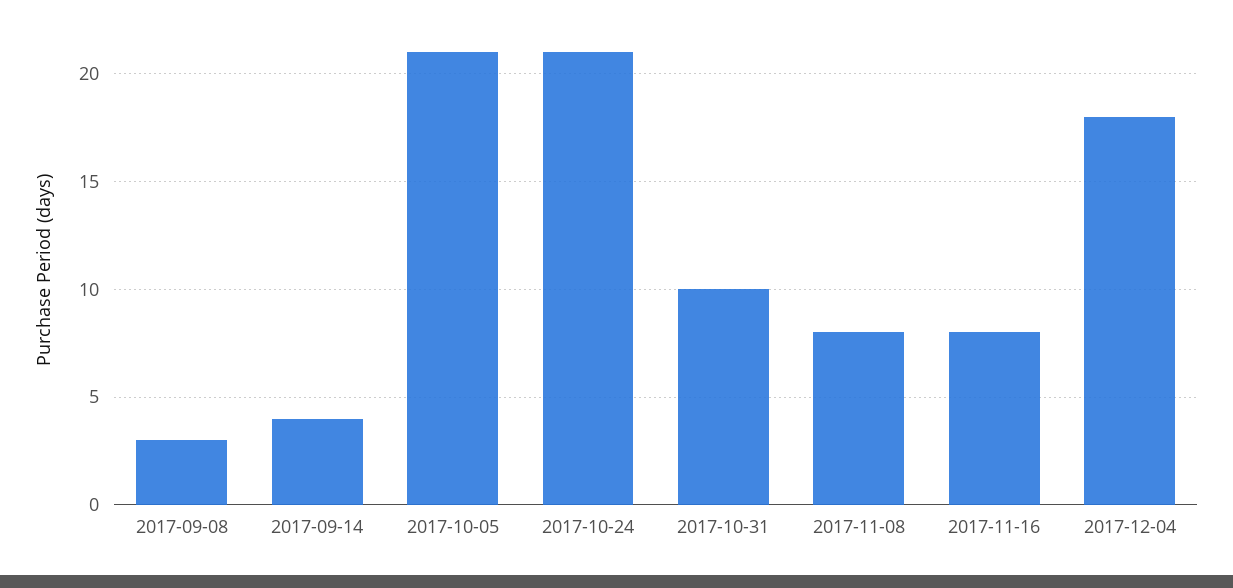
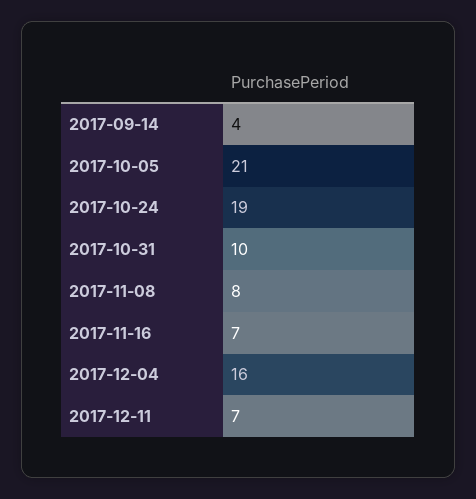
2017-09-08: 3 -> none
2017-10-24: 21 -> 19
2017-11-16: 8 -> 7
2017-12-04: 18 -> 16
2017-12-11: none -> 7

